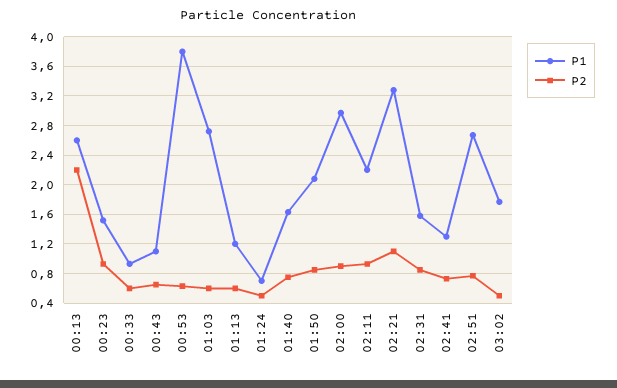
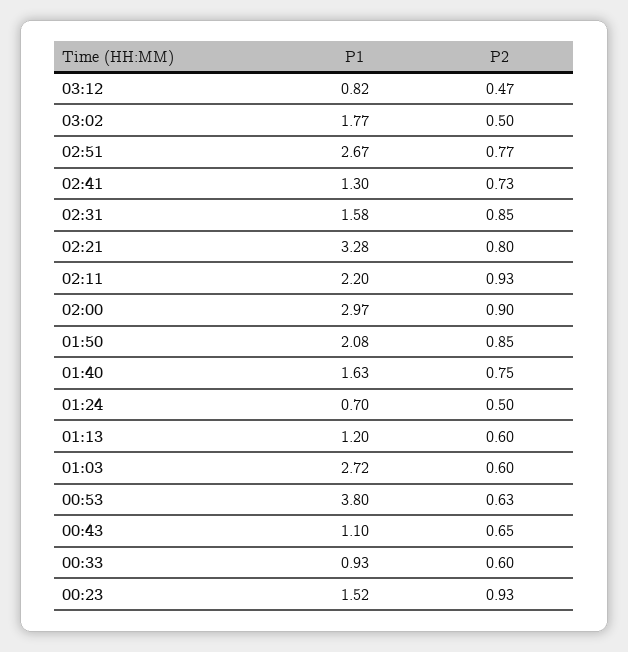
P1, 00:13: 2.6 -> none
P2, 00:13: 2.2 -> none
P2, 02:21: 1.1 -> 0.8
P1, 03:12: none -> 0.82
P2, 03:12: none -> 0.47

